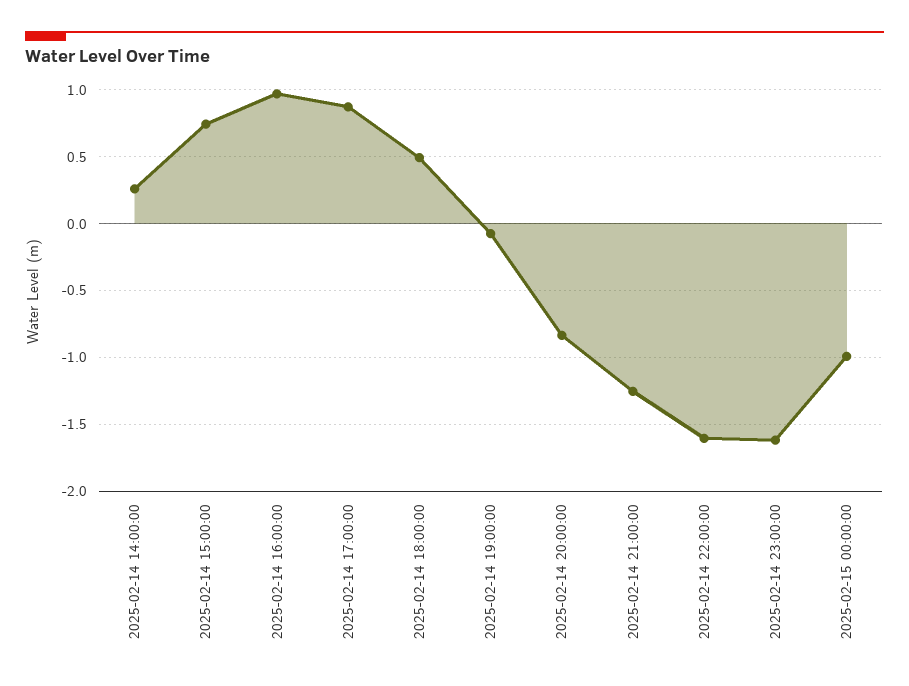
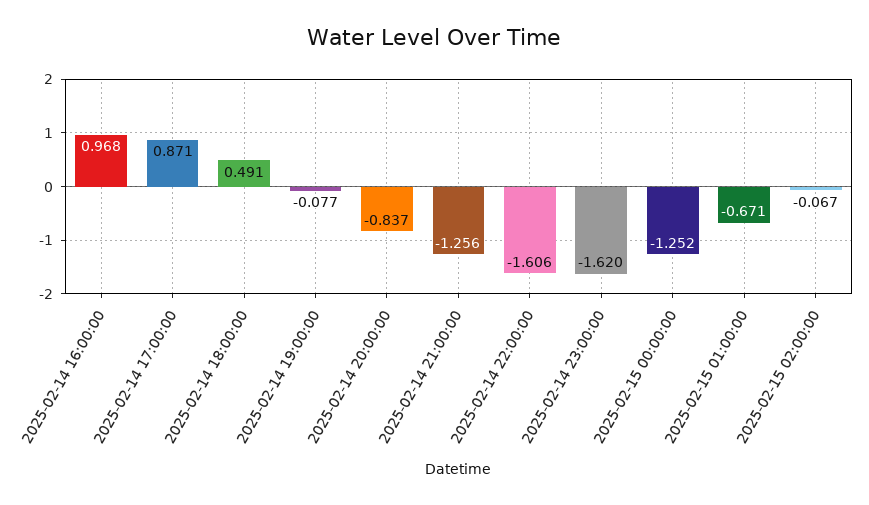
2025-02-14 14:00:00: 0.25 -> none
2025-02-14 15:00:00: 0.75 -> none
2025-02-15 00:00:00: -1 -> -1.252
2025-02-15 01:00:00: none -> -0.671
2025-02-15 02:00:00: none -> -0.067

